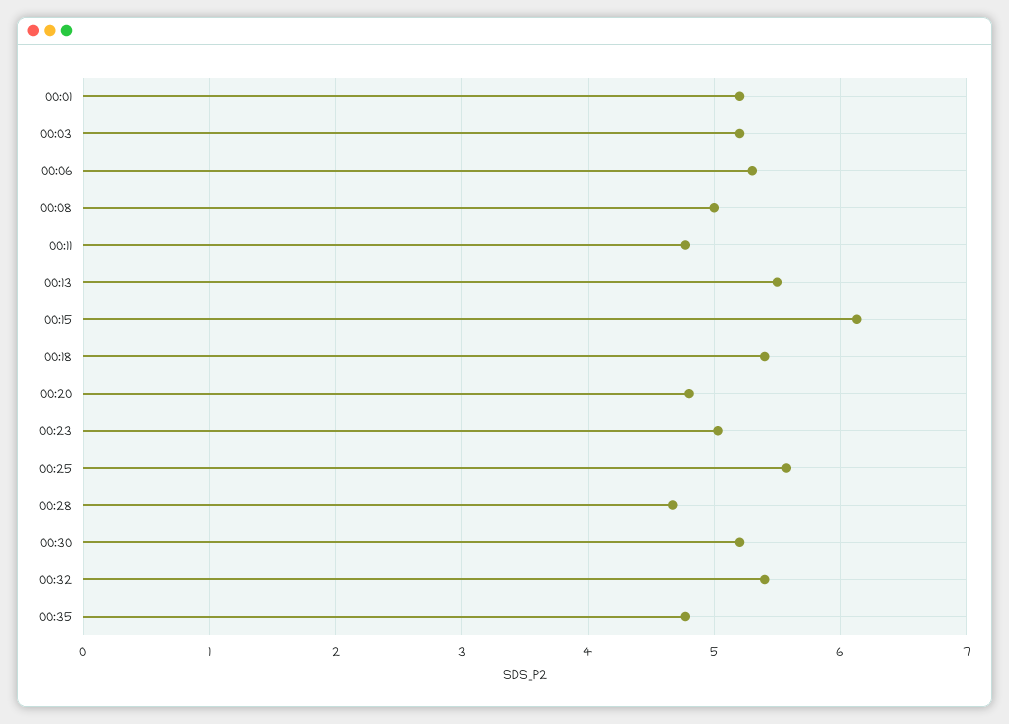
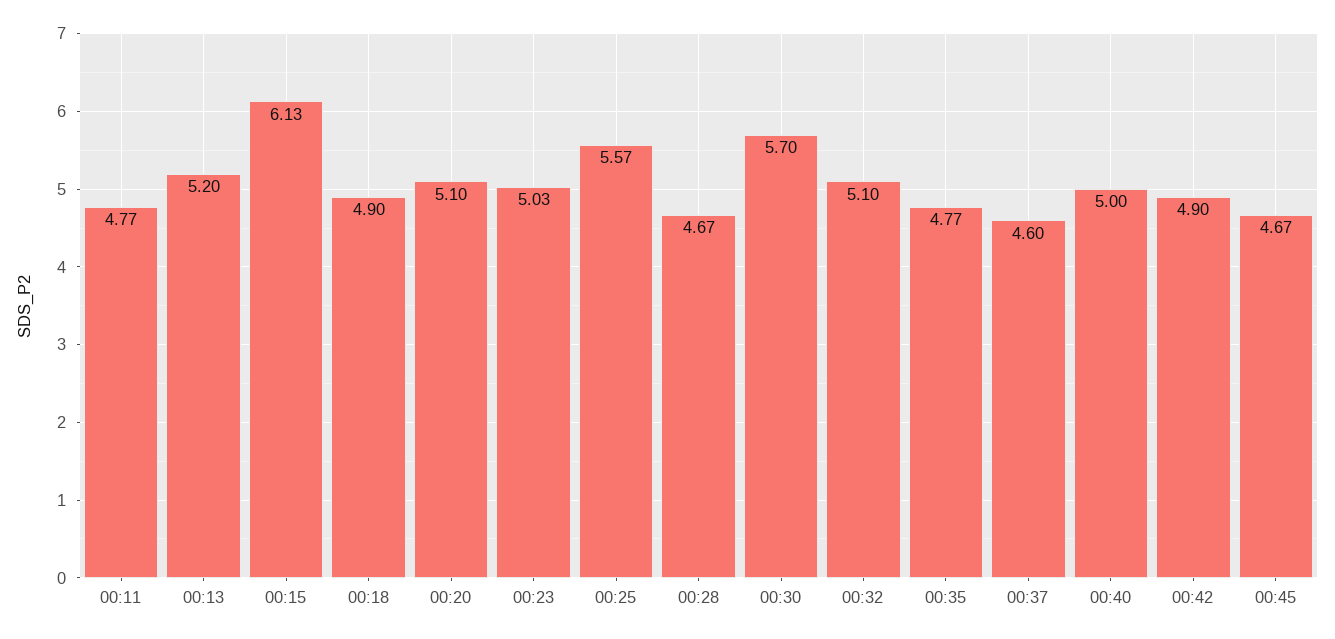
00:01: 5.2 -> none
00:03: 5.2 -> none
00:06: 5.3 -> none
00:08: 5 -> none
00:13: 5.5 -> 5.2
00:18: 5.4 -> 4.9
00:20: 4.8 -> 5.1
00:30: 5.2 -> 5.7
00:32: 5.4 -> 5.1
00:37: none -> 4.6
00:40: none -> 5
00:42: none -> 4.9
00:45: none -> 4.67

